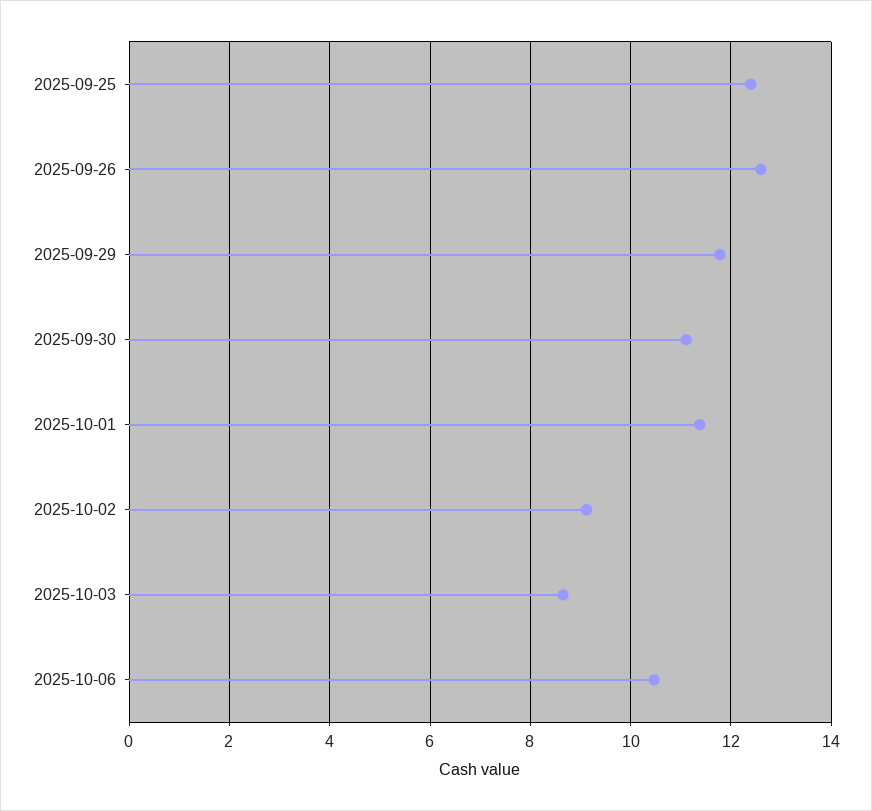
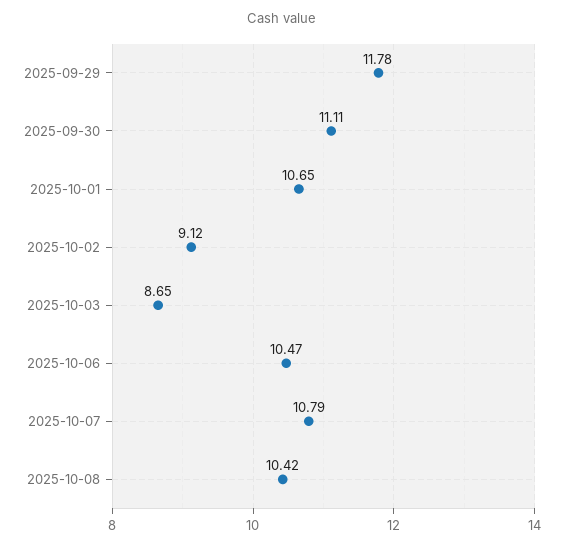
2025-09-25: 12.4 -> none
2025-09-26: 12.6 -> none
2025-10-01: 11.4 -> 10.65
2025-10-07: none -> 10.79
2025-10-08: none -> 10.42

